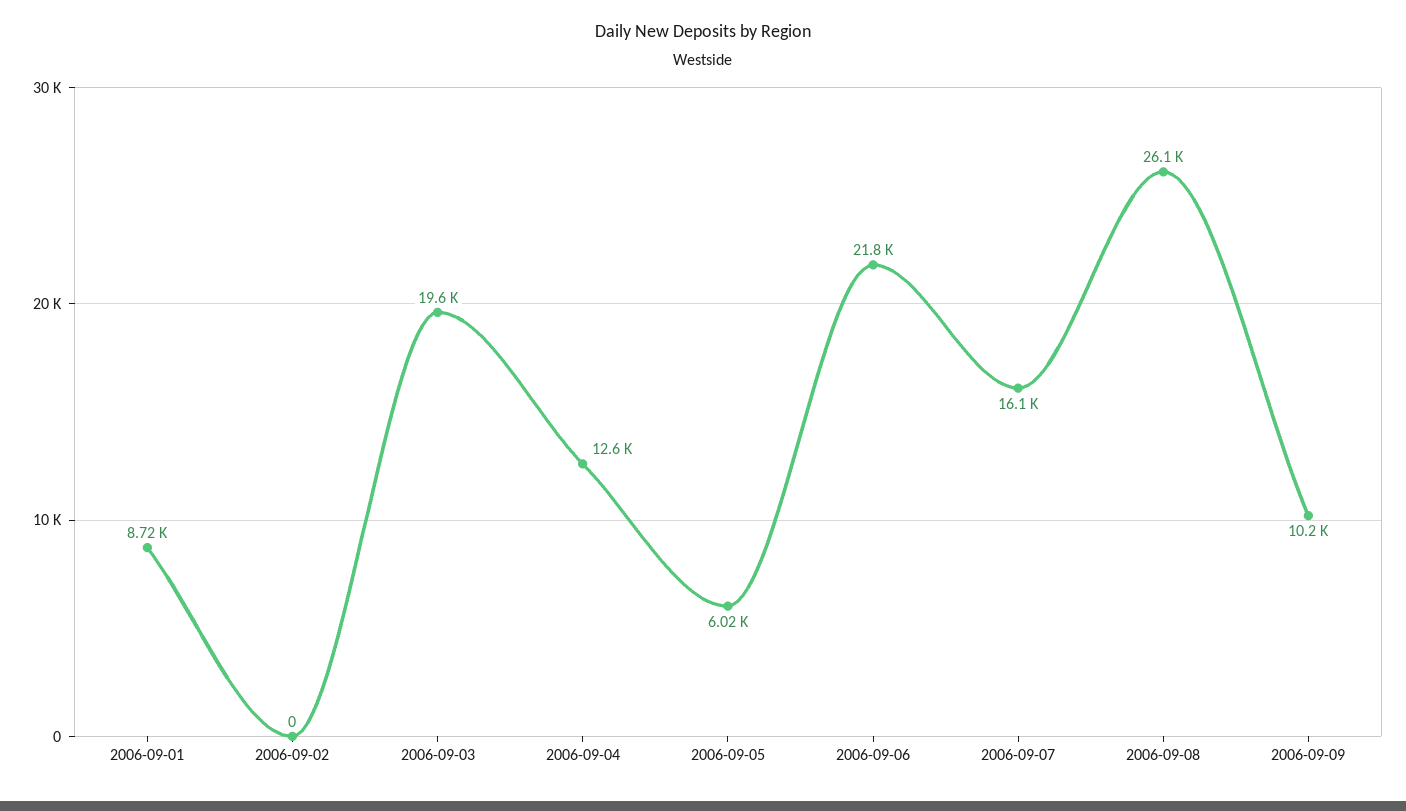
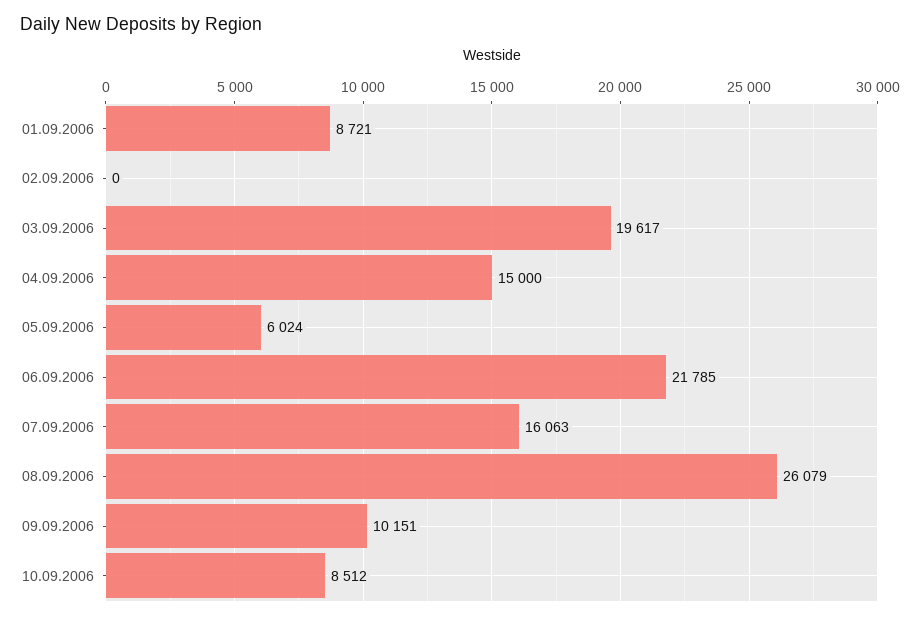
2006-09-04: 12600 -> 15000
10.09.2006: none -> 8512

